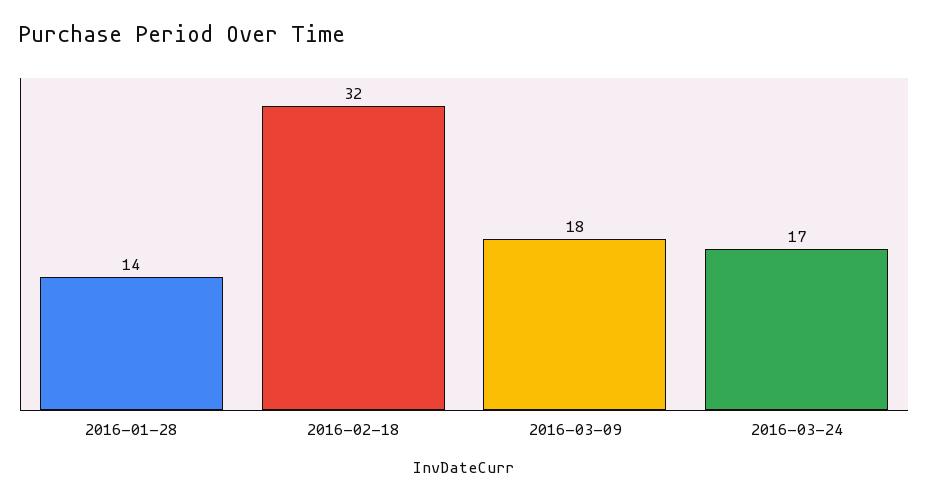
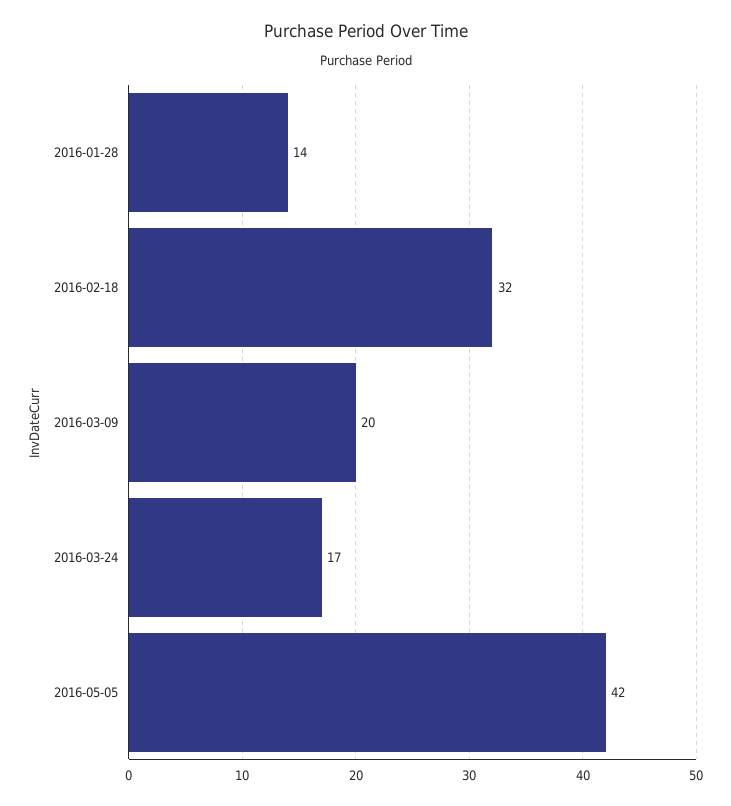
2016-03-09: 18 -> 20
2016-05-05: none -> 42

